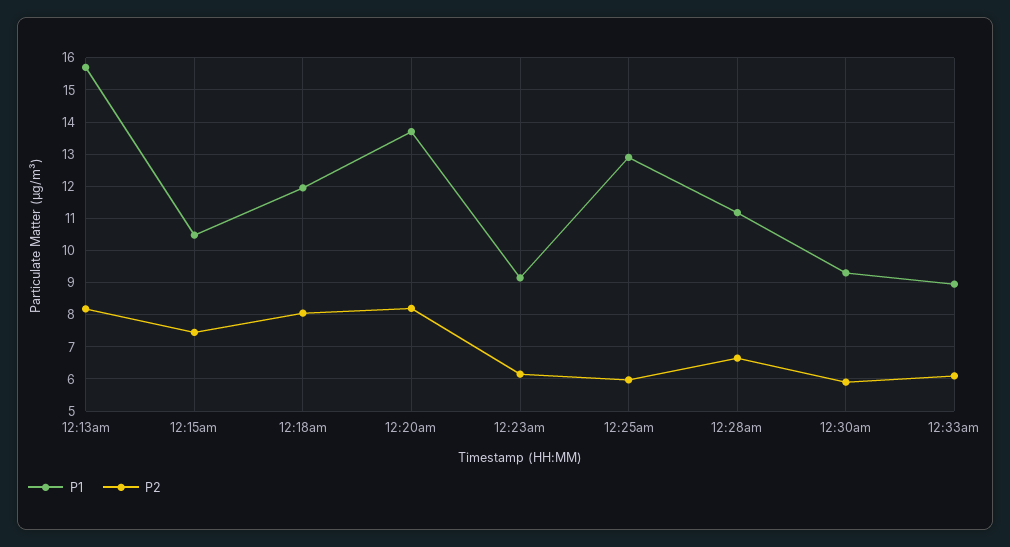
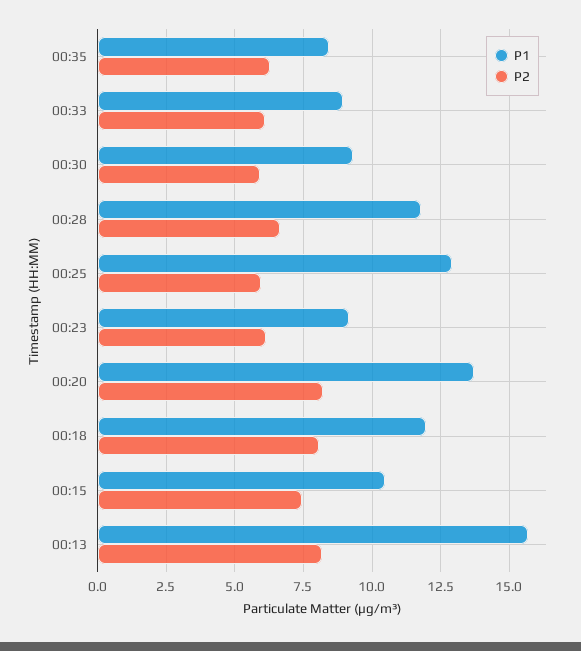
P1, 12:28am: 11.2 -> 11.75
P1, 00:35: none -> 8.5
P2, 00:35: none -> 6.25

